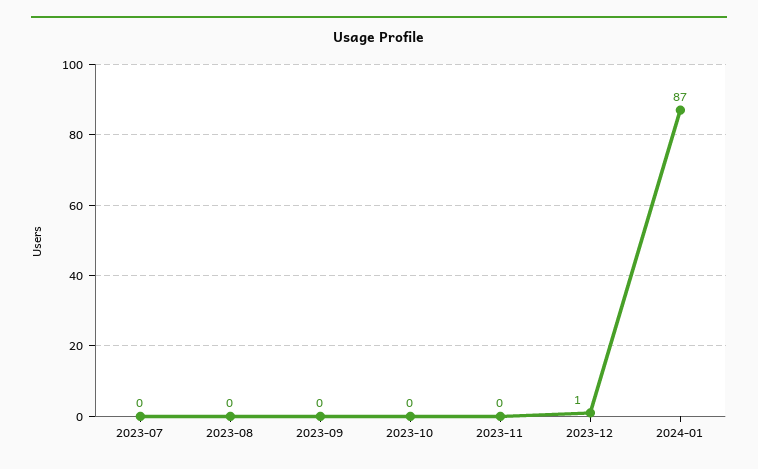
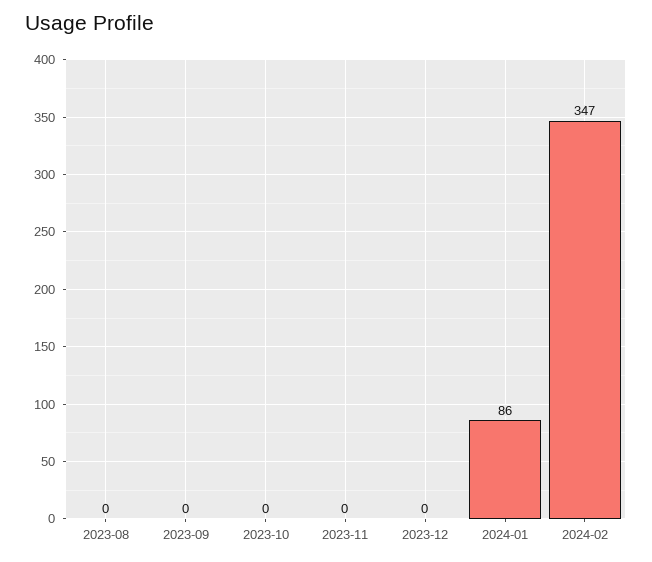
2023-07: 0 -> none
2023-12: 1 -> 0
2024-01: 87 -> 86
2024-02: none -> 347

